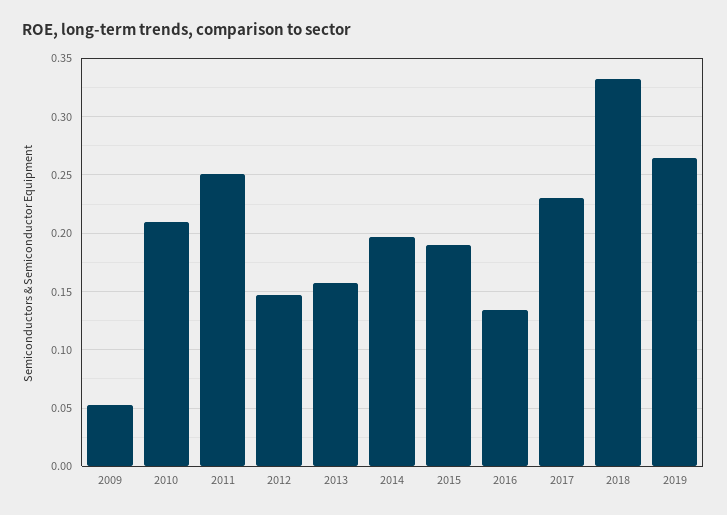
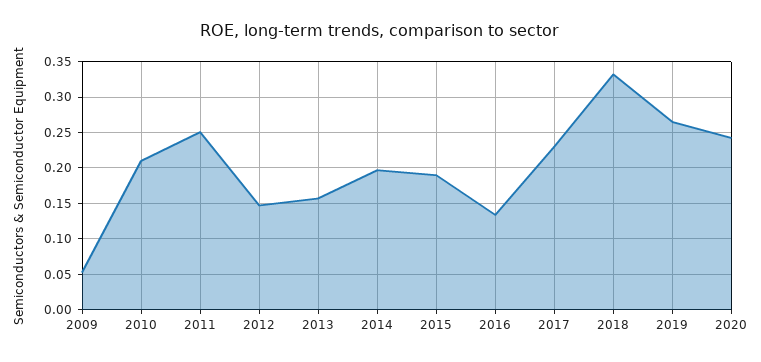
2020: none -> 0.24

